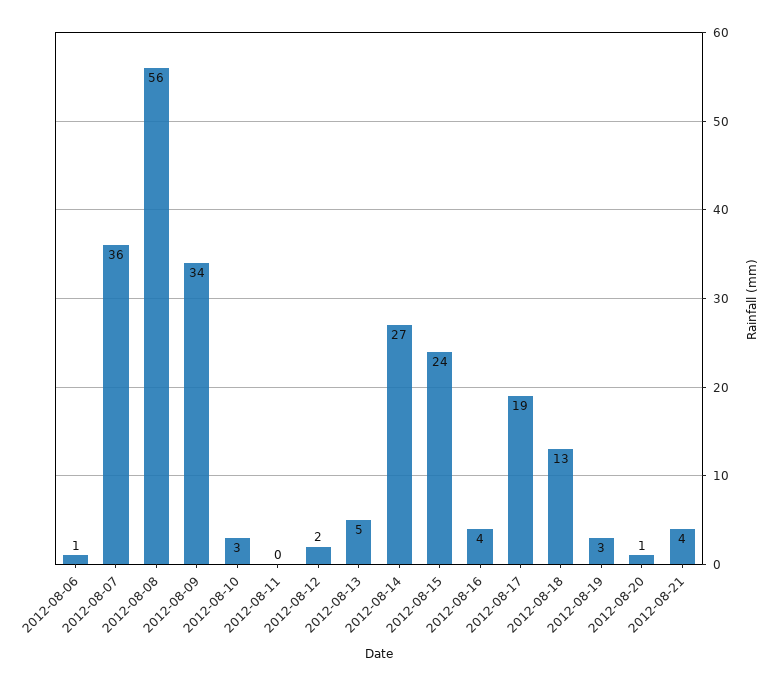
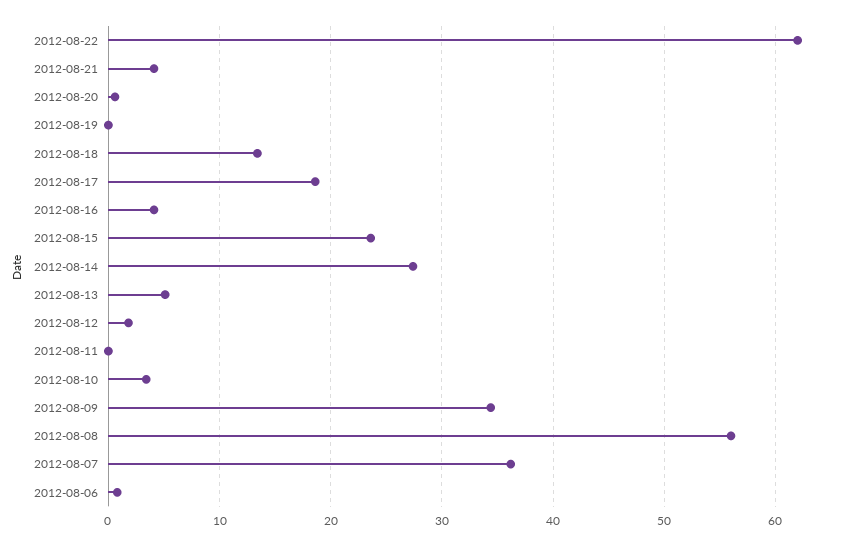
2012-08-19: 3 -> 0
2012-08-22: none -> 62

